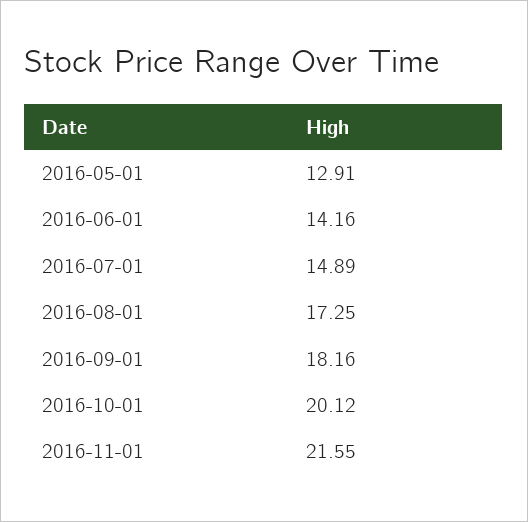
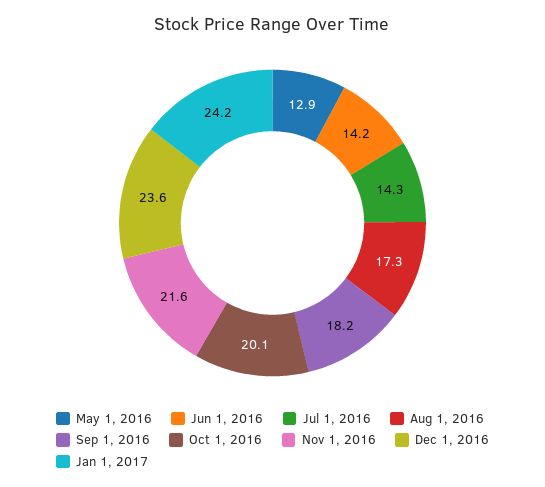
2016-07-01: 14.89 -> 14.3
Dec 1, 2016: none -> 23.6
Jan 1, 2017: none -> 24.2

